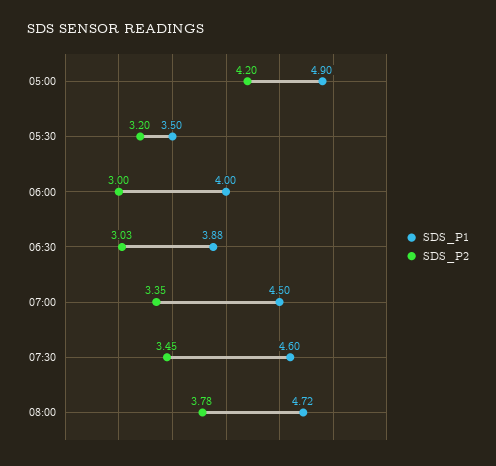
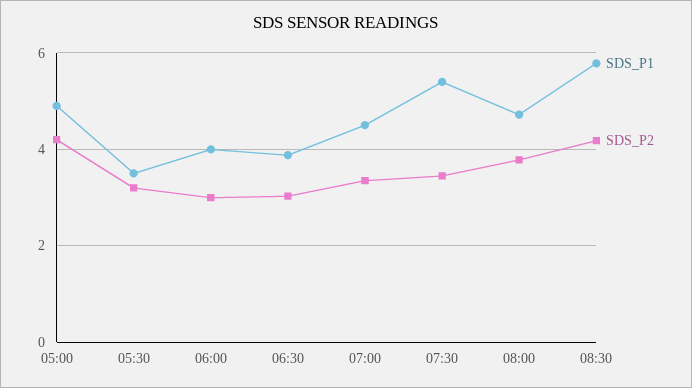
SDS_P1, 07:30: 4.6 -> 5.4
SDS_P1, 08:30: none -> 5.8
SDS_P2, 08:30: none -> 4.2

